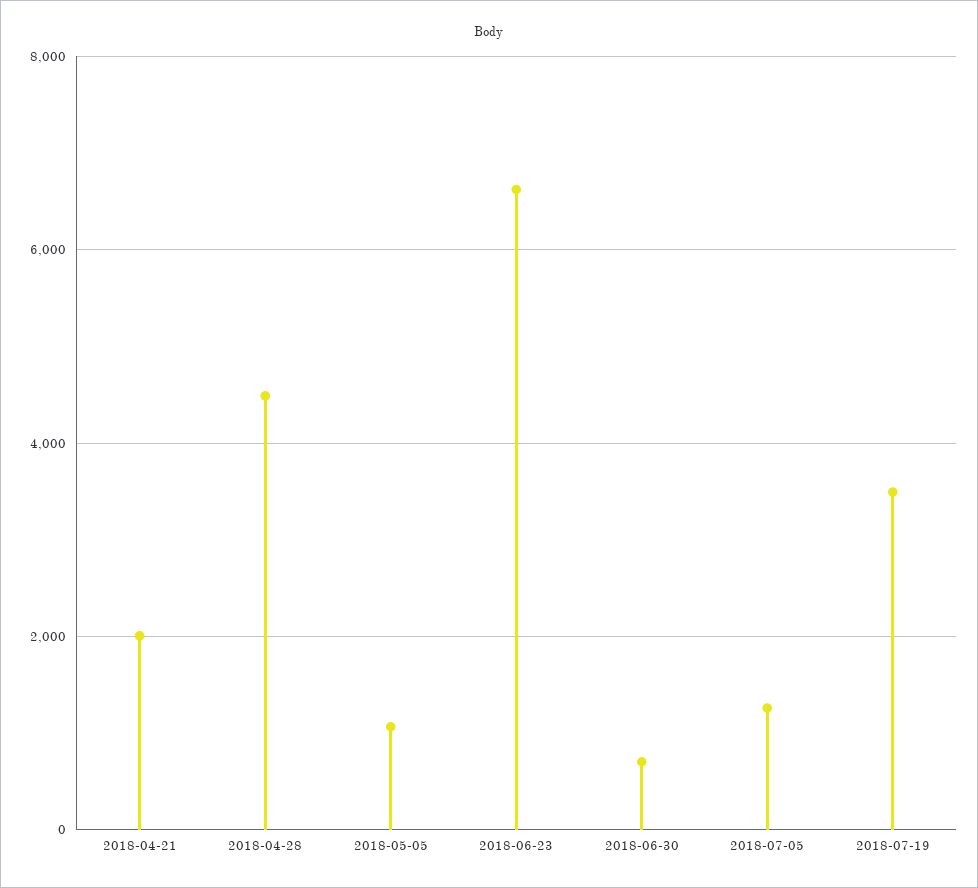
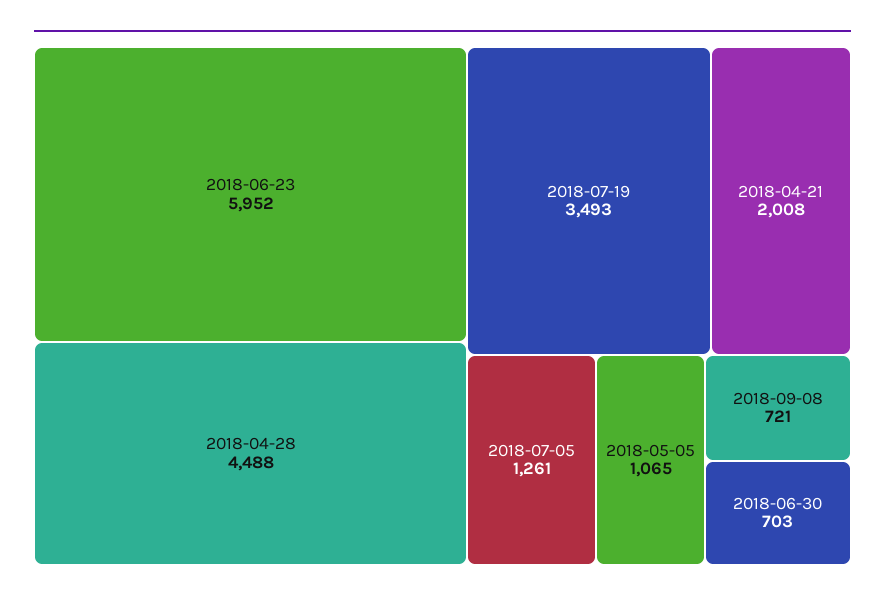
2018-06-23: 6600 -> 5952
2018-09-08: none -> 721

